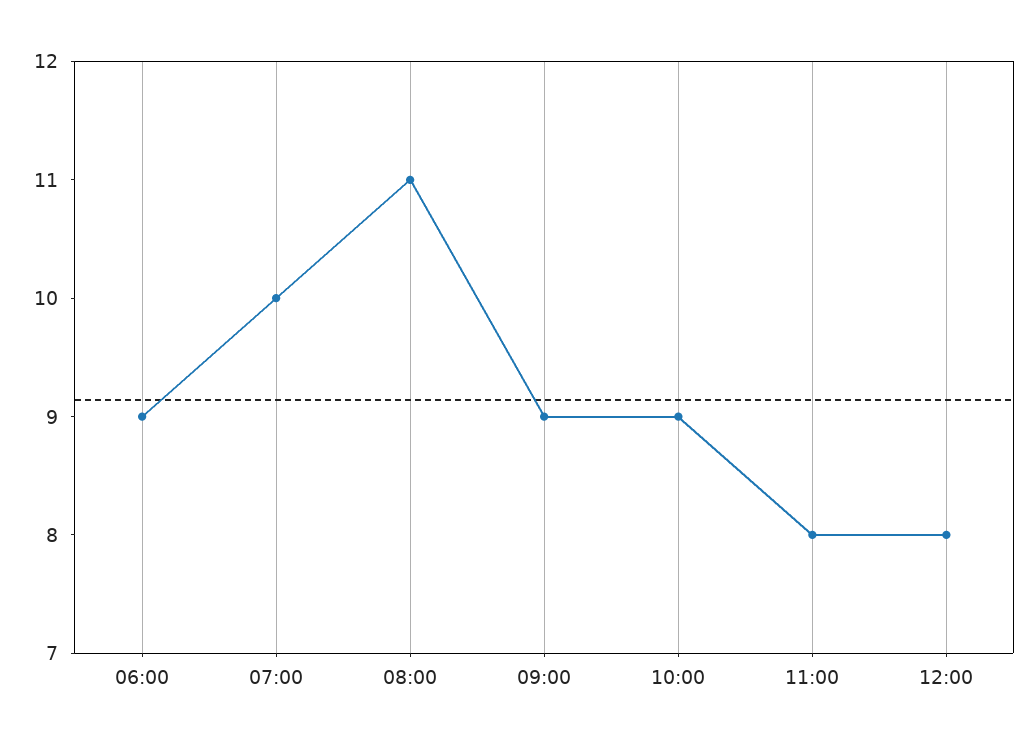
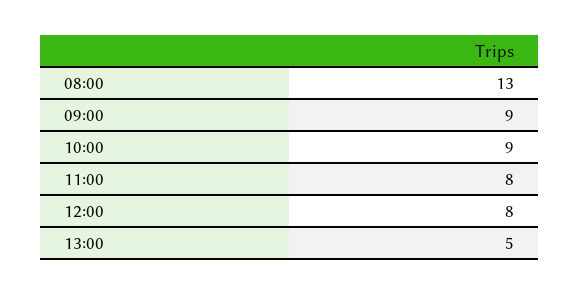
06:00: 9 -> none
07:00: 10 -> none
08:00: 11 -> 13
13:00: none -> 5

